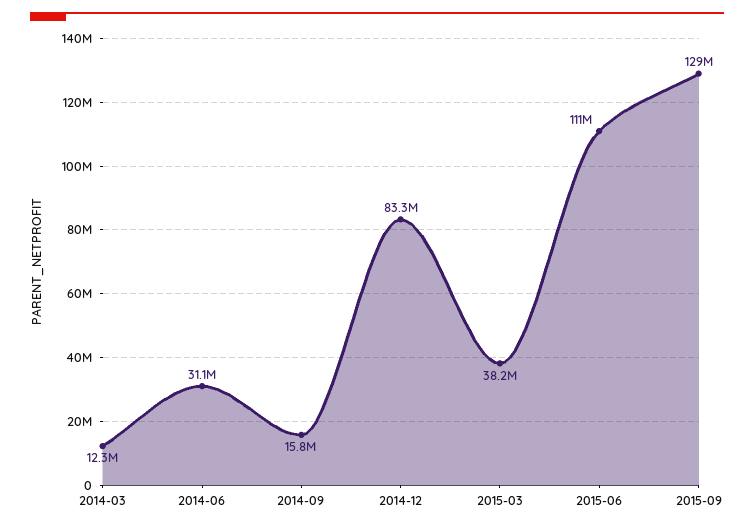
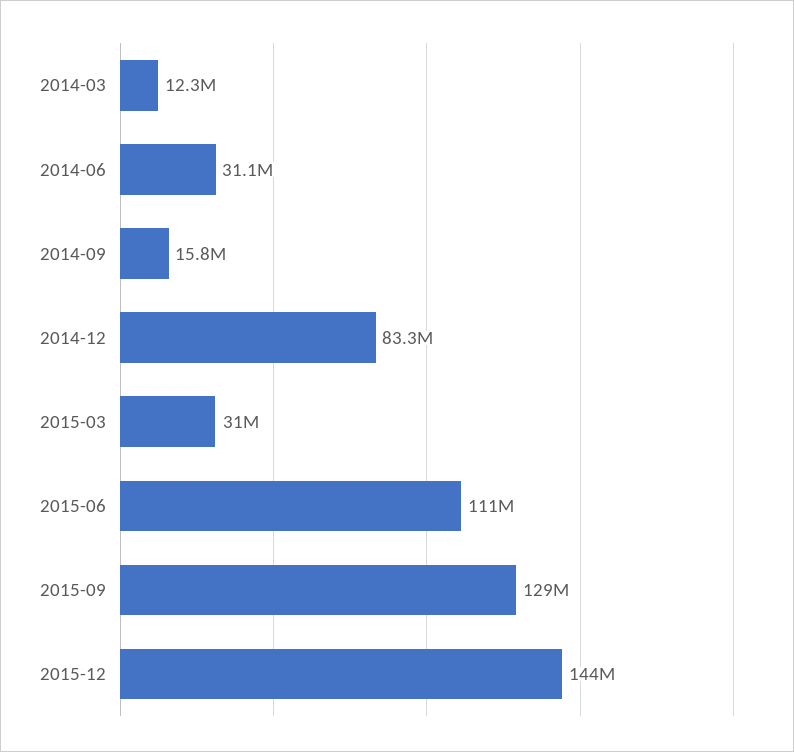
2015-03: 38200000 -> 31000000
2015-12: none -> 144000000

